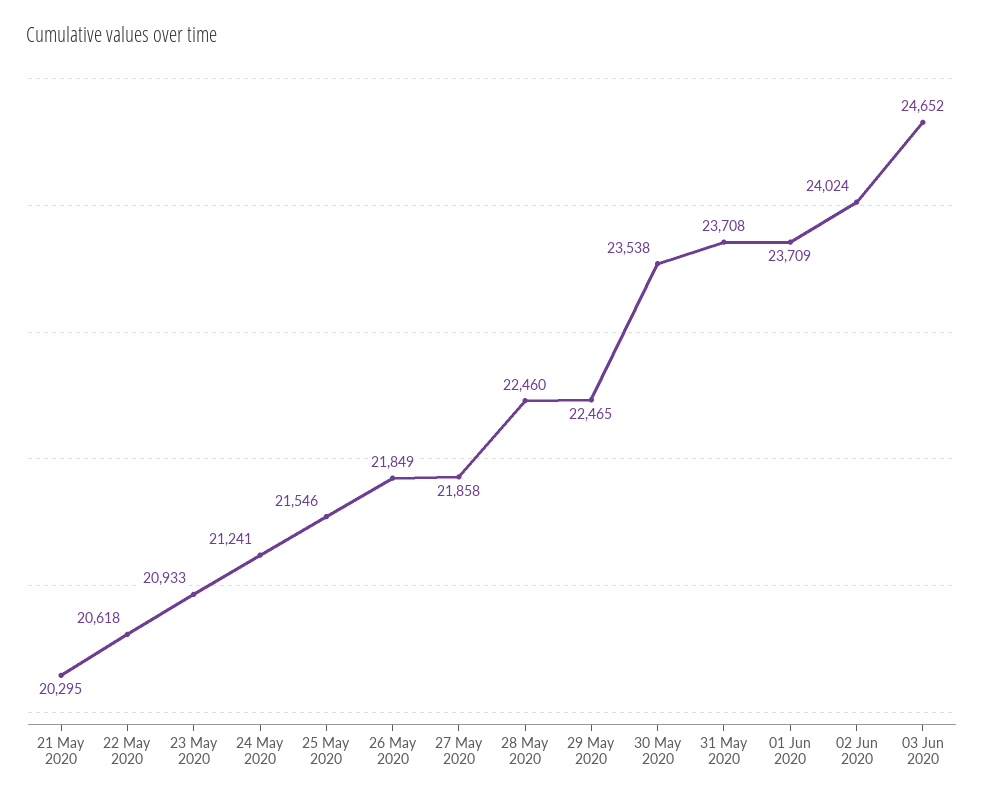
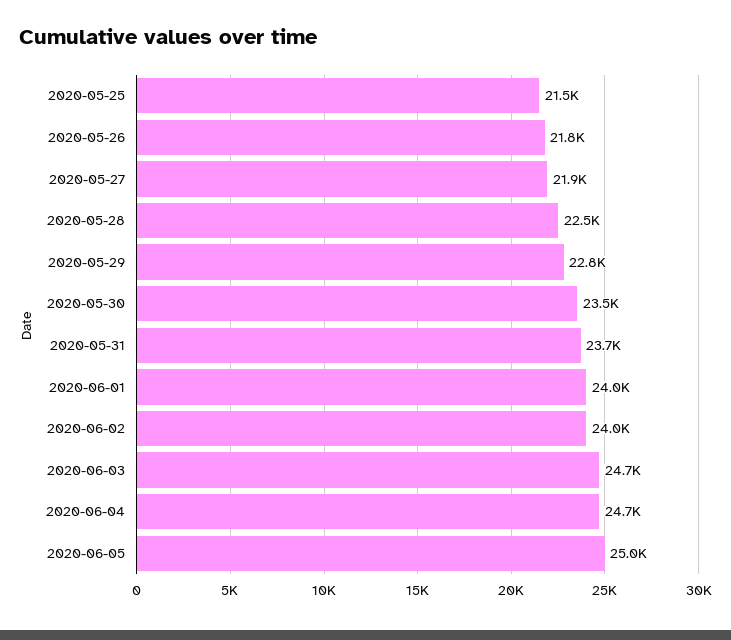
21 May 2020: 20295 -> none
22 May 2020: 20618 -> none
23 May 2020: 20933 -> none
24 May 2020: 21241 -> none
29 May 2020: 22465 -> 22800
01 Jun 2020: 23709 -> 24000
2020-06-04: none -> 24700
2020-06-05: none -> 25000

